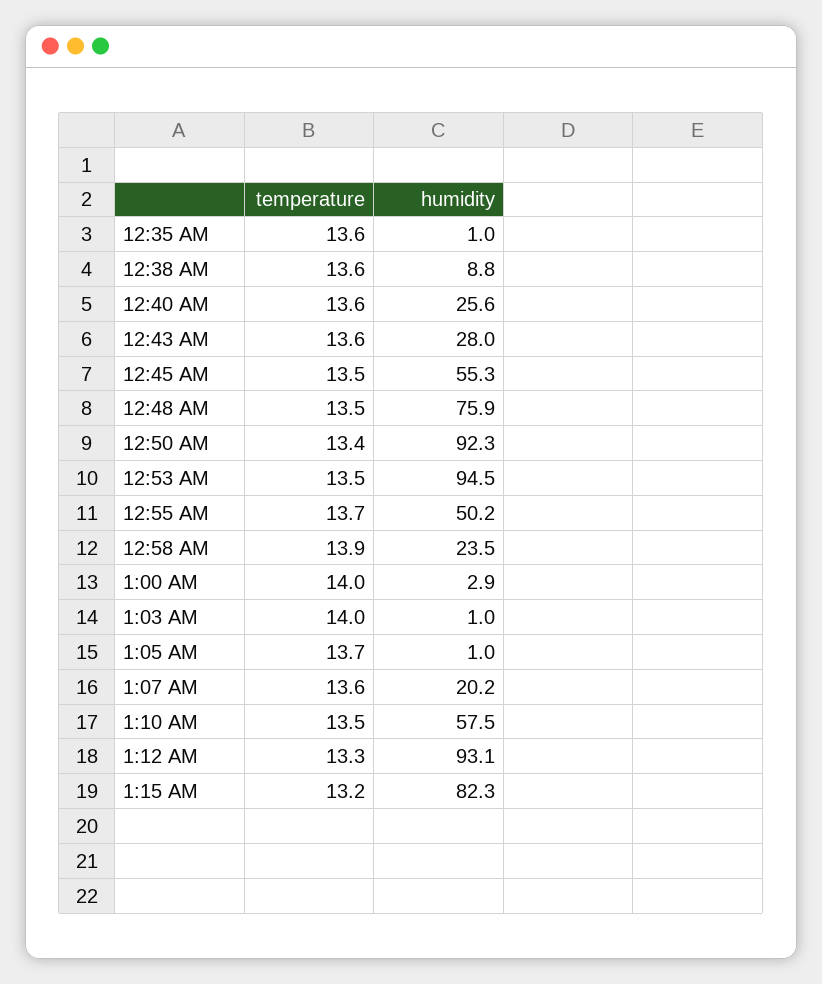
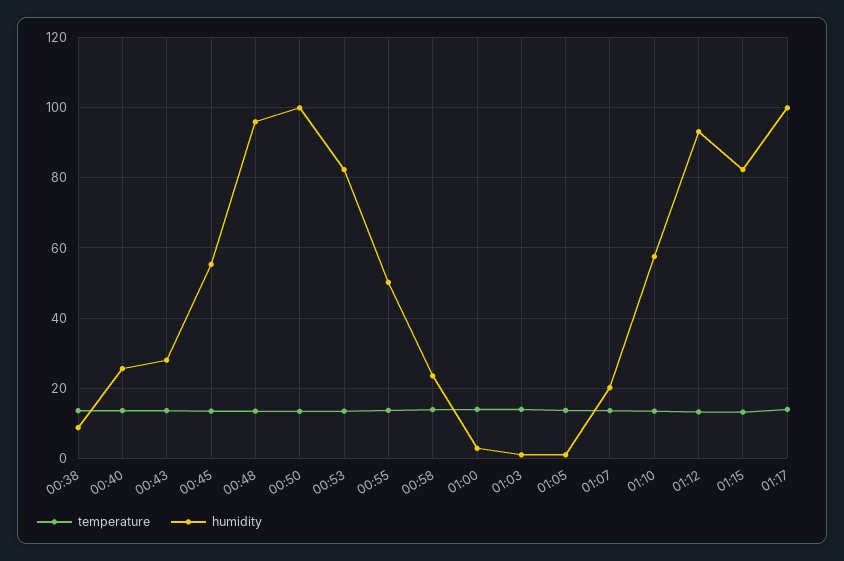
temperature, 12:35 AM: 13.6 -> none
humidity, 12:35 AM: 1 -> none
humidity, 12:48 AM: 75.9 -> 96
humidity, 12:50 AM: 92.3 -> 100
humidity, 12:53 AM: 94.5 -> 82
temperature, 01:17: none -> 14
humidity, 01:17: none -> 100

